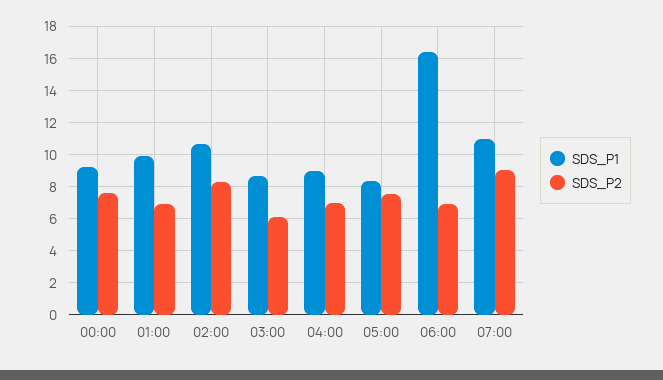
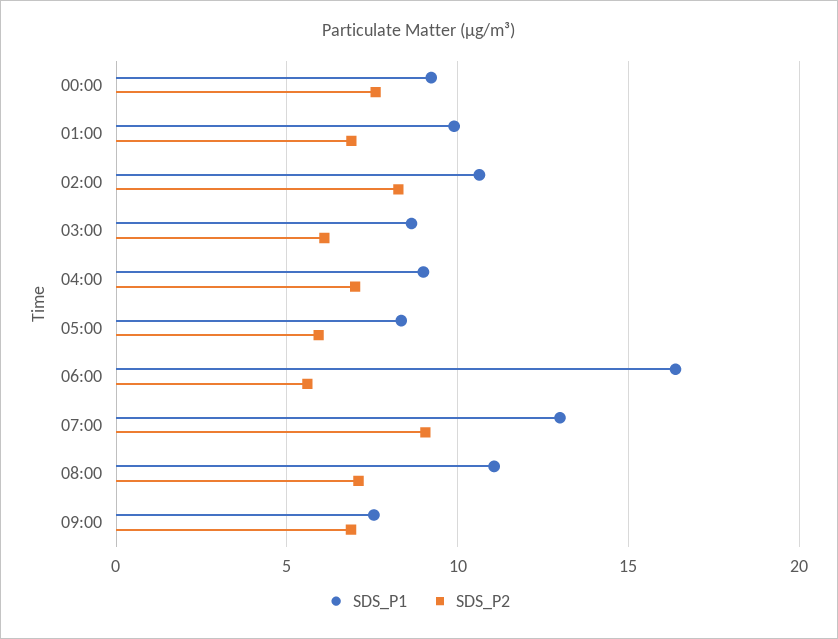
SDS_P2, 05:00: 7.5 -> 6
SDS_P2, 06:00: 7 -> 5.5
SDS_P1, 07:00: 11 -> 13
SDS_P1, 08:00: none -> 11
SDS_P2, 08:00: none -> 7
SDS_P1, 09:00: none -> 7.5
SDS_P2, 09:00: none -> 7

